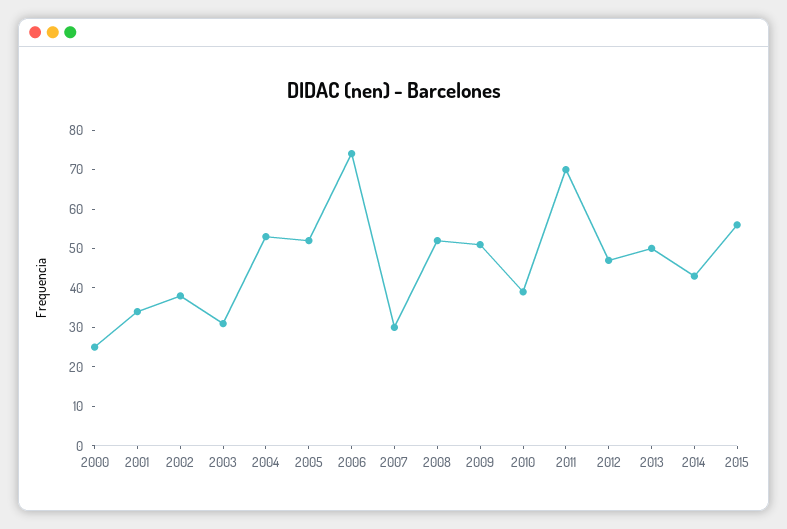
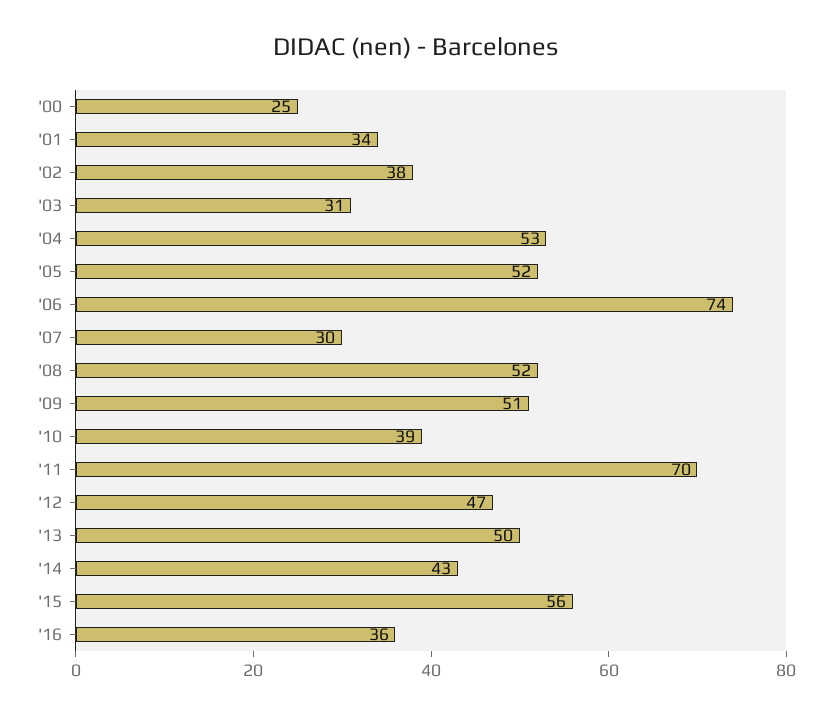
'16: none -> 36

